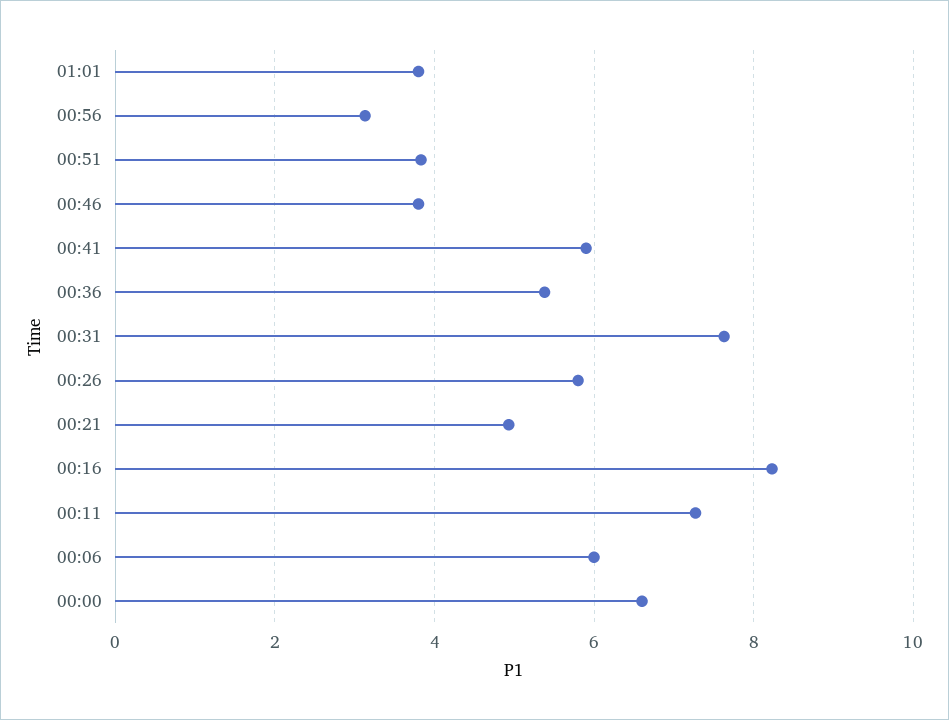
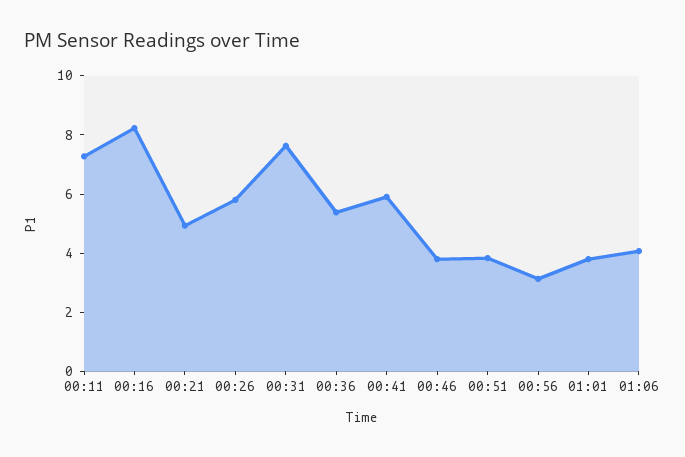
00:06: 6 -> none
00:00: 6.6 -> none
01:06: none -> 4

